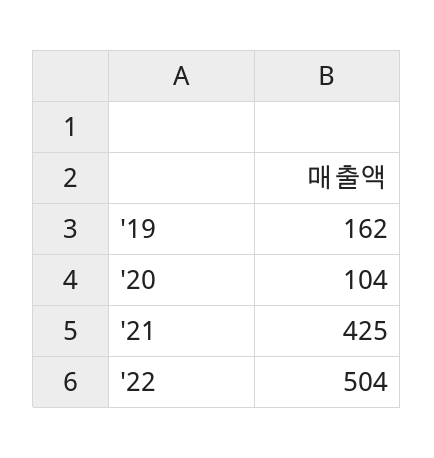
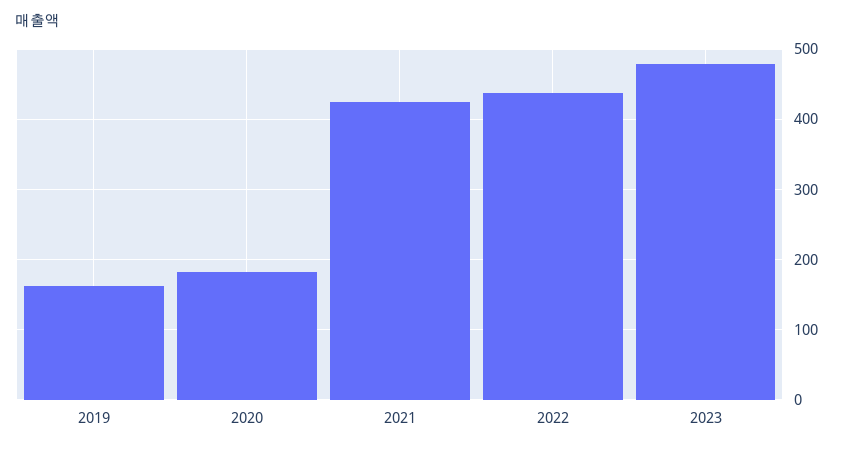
'20: 104 -> 180
'22: 504 -> 440
2023: none -> 480

